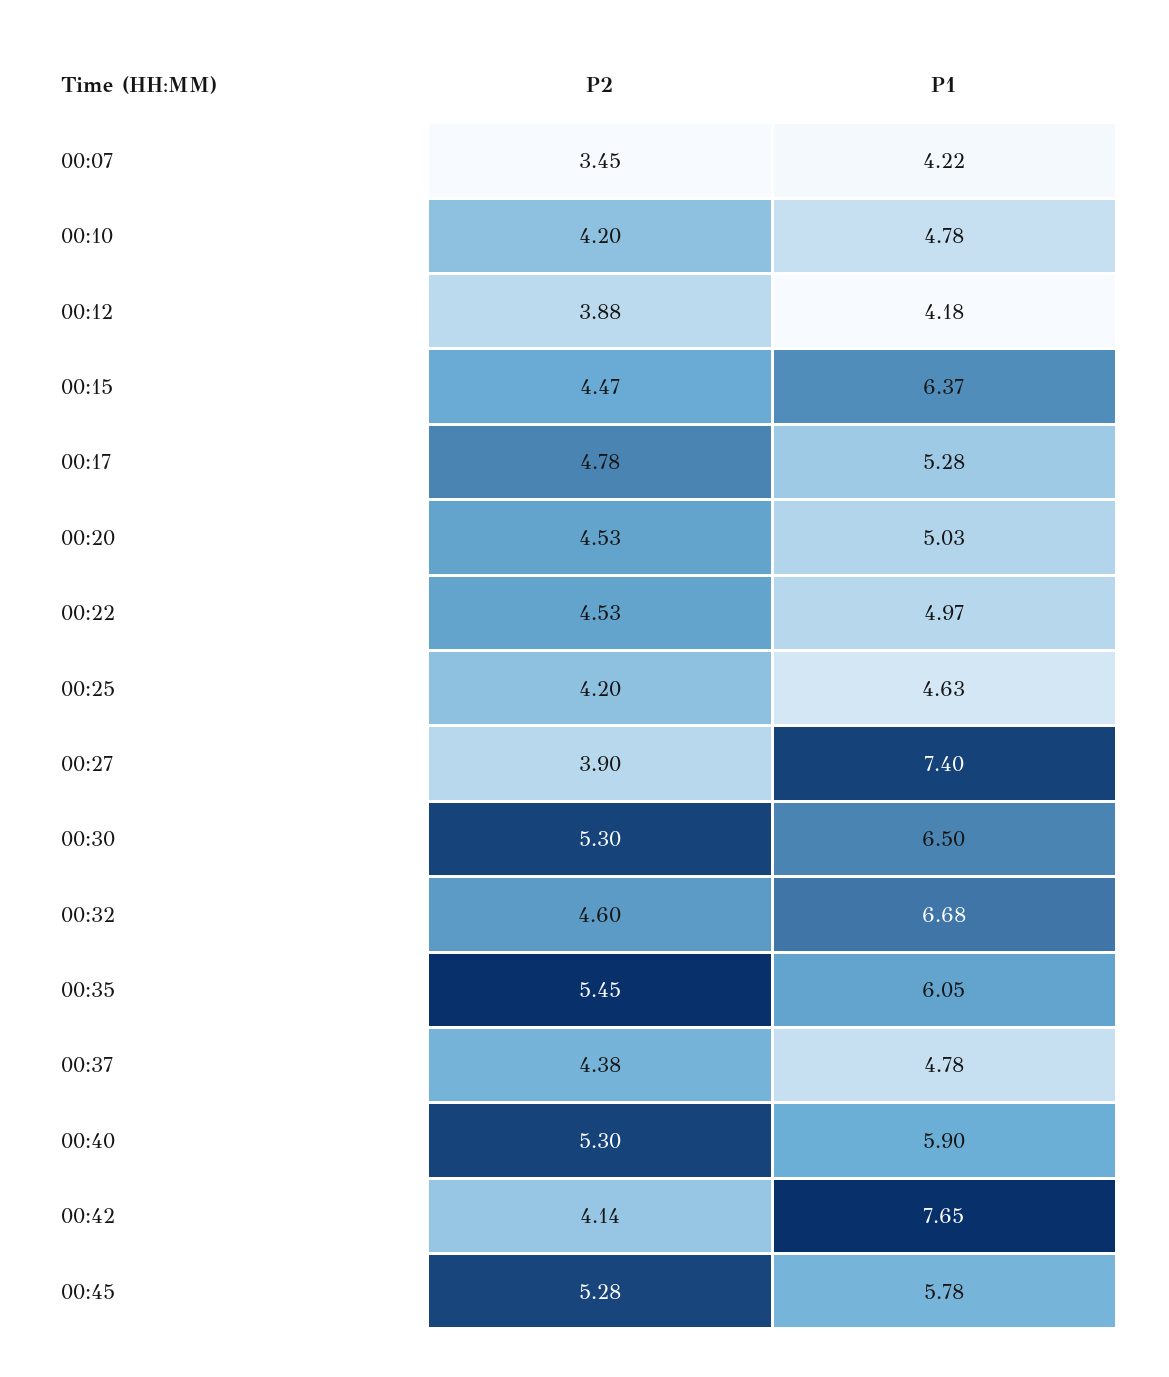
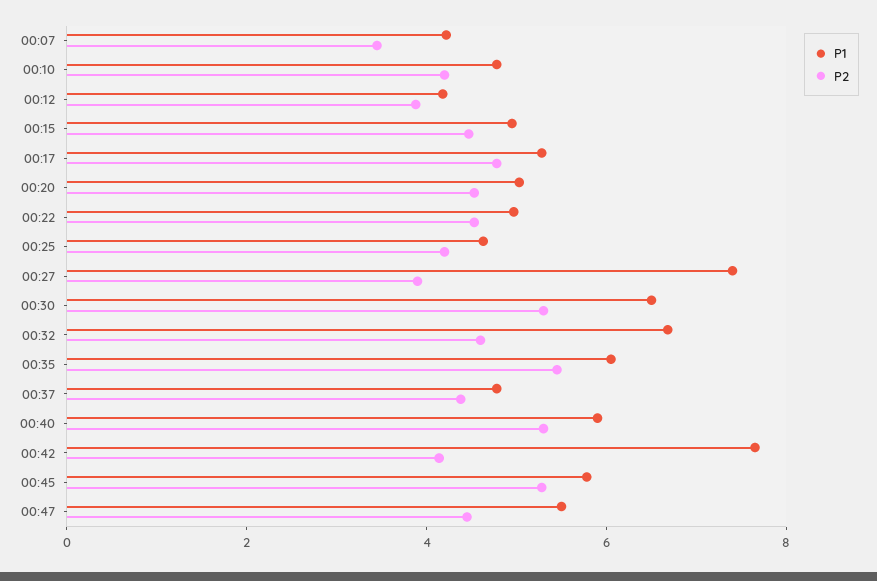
P1, 00:15: 6.37 -> 5
P1, 00:47: none -> 5.5
P2, 00:47: none -> 4.5

